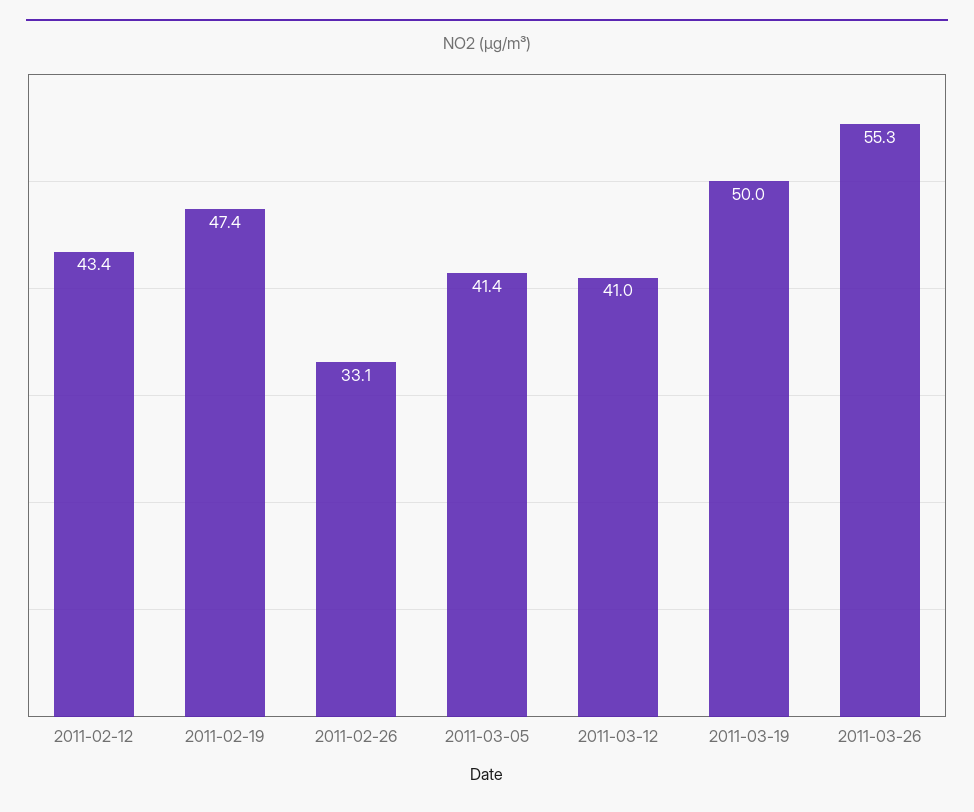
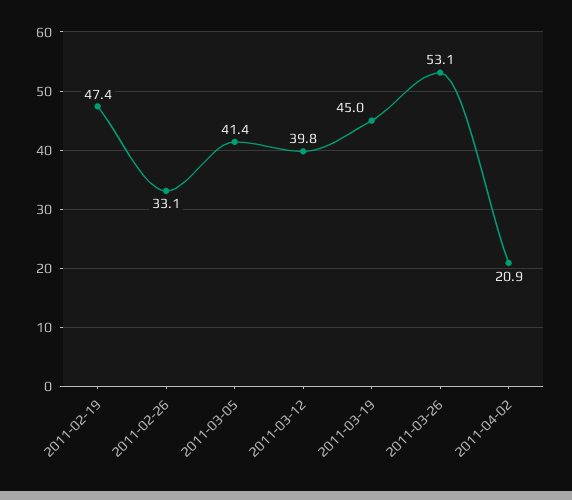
2011-02-12: 43.4 -> none
2011-03-12: 41 -> 39.8
2011-03-19: 50 -> 45
2011-03-26: 55.3 -> 53.1
2011-04-02: none -> 20.9

